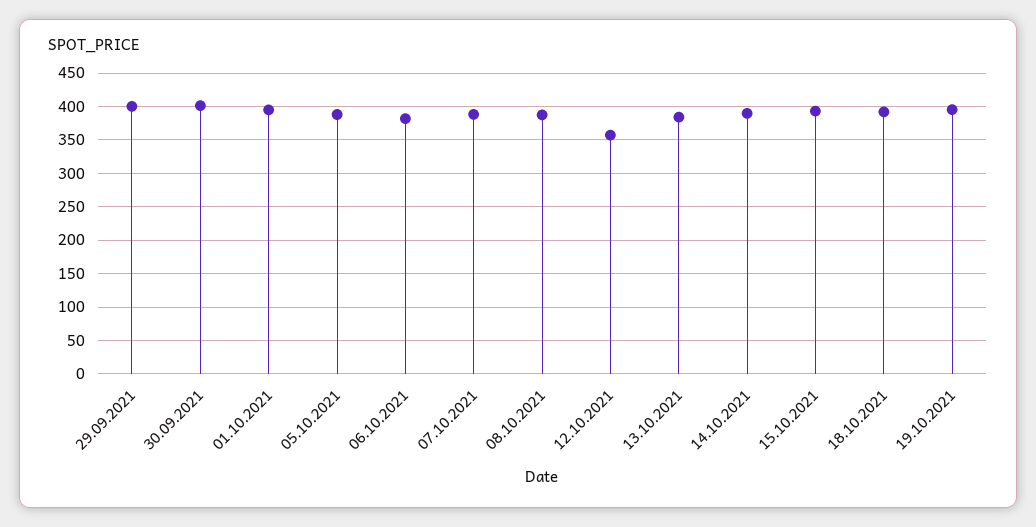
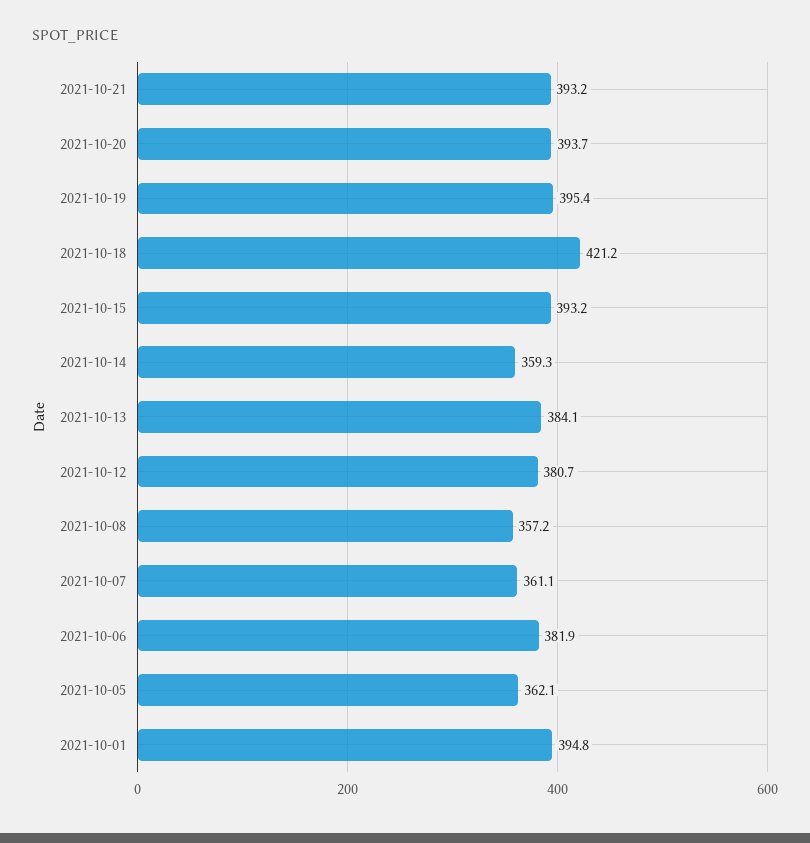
29.09.2021: 400 -> none
30.09.2021: 400 -> none
05.10.2021: 390 -> 362.1
07.10.2021: 390 -> 361.1
08.10.2021: 390 -> 357.2
12.10.2021: 360 -> 380.7
14.10.2021: 390 -> 359.3
18.10.2021: 390 -> 421.2
2021-10-21: none -> 393.2
2021-10-20: none -> 393.7

